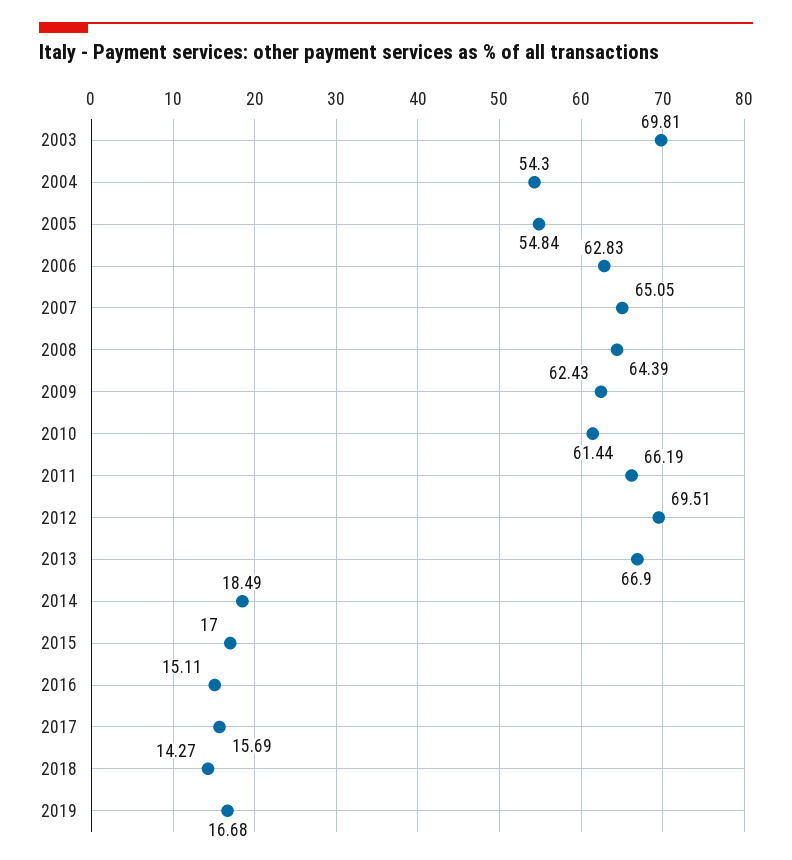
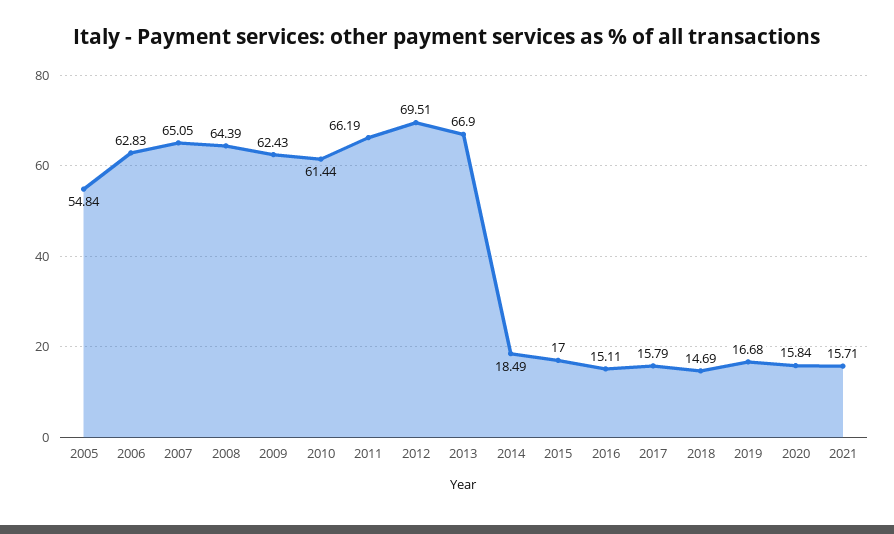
2003: 69.81 -> none
2004: 54.3 -> none
2017: 15.69 -> 15.79
2018: 14.27 -> 14.69
2020: none -> 15.84
2021: none -> 15.71

